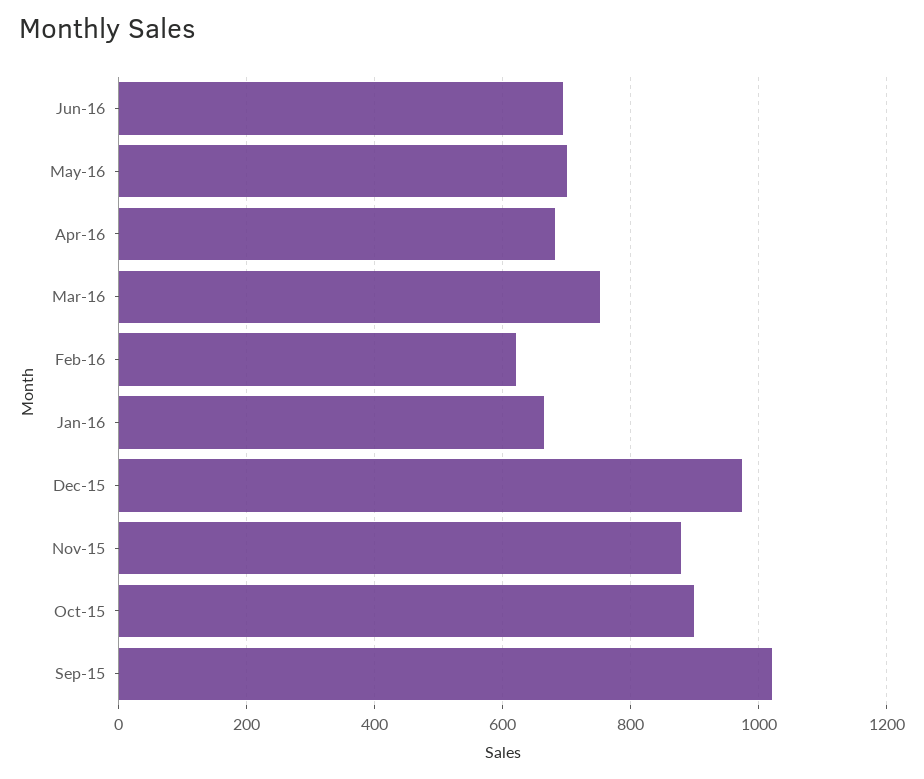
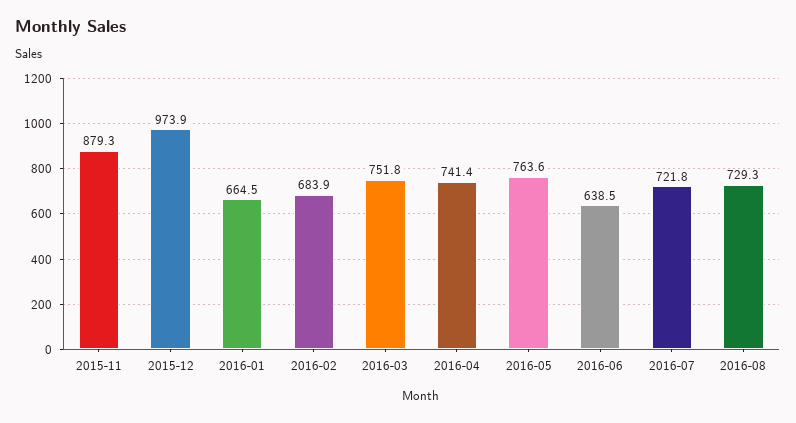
Jun-16: 700 -> 638.5
May-16: 700 -> 763.6
Apr-16: 680 -> 741.4
Feb-16: 620 -> 683.9
Oct-15: 900 -> none
Sep-15: 1020 -> none
2016-07: none -> 721.8
2016-08: none -> 729.3

